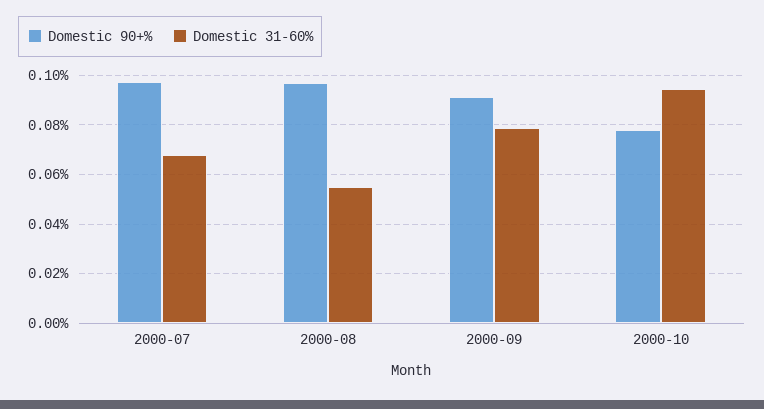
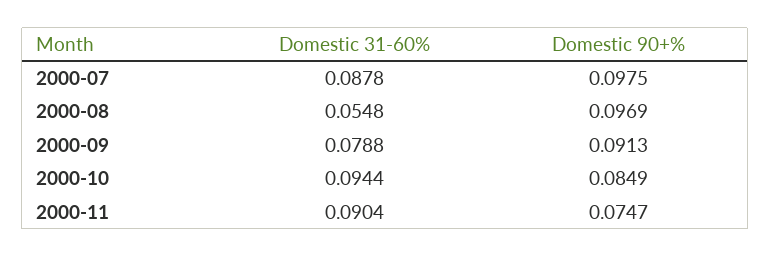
Domestic 31-60%, 2000-07: 0.0675 -> 0.0878
Domestic 90+%, 2000-10: 0.0775 -> 0.0849
Domestic 31-60%, 2000-11: none -> 0.0904
Domestic 90+%, 2000-11: none -> 0.0747

